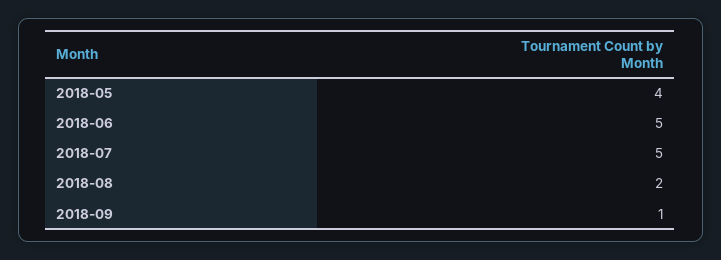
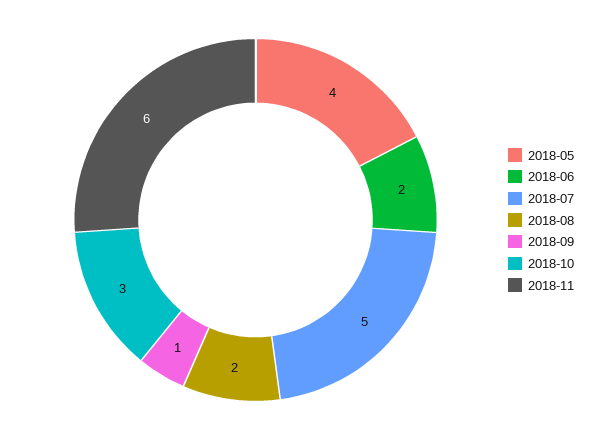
2018-06: 5 -> 2
2018-10: none -> 3
2018-11: none -> 6

